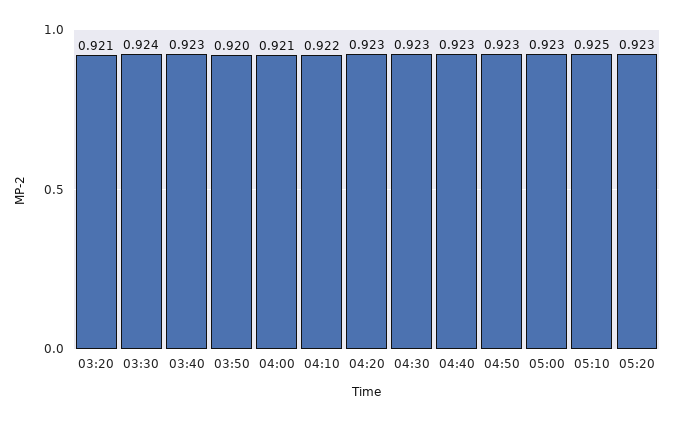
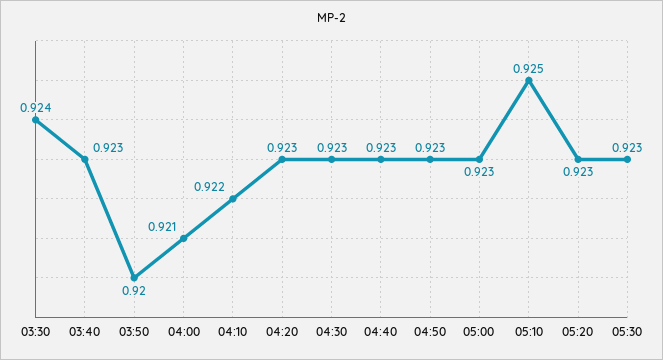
03:20: 0.921 -> none
05:30: none -> 0.923

